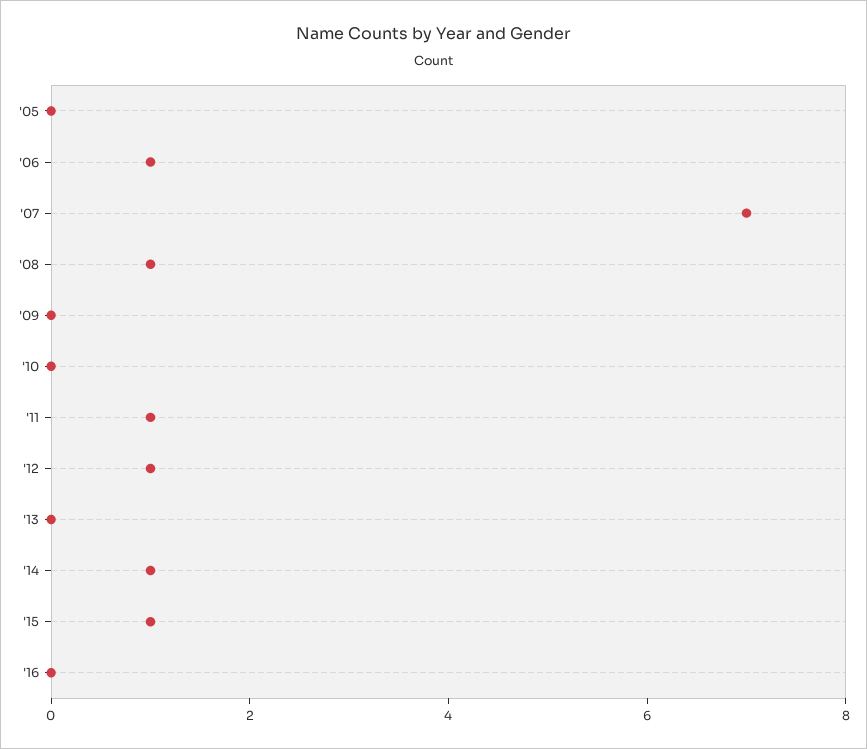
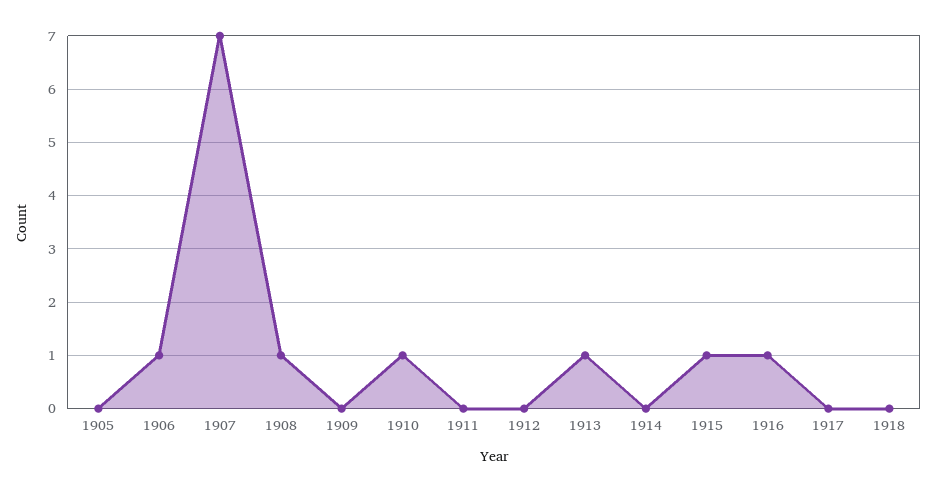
'10: 0 -> 1
'11: 1 -> 0
'12: 1 -> 0
'13: 0 -> 1
'14: 1 -> 0
'16: 0 -> 1
1917: none -> 0
1918: none -> 0

